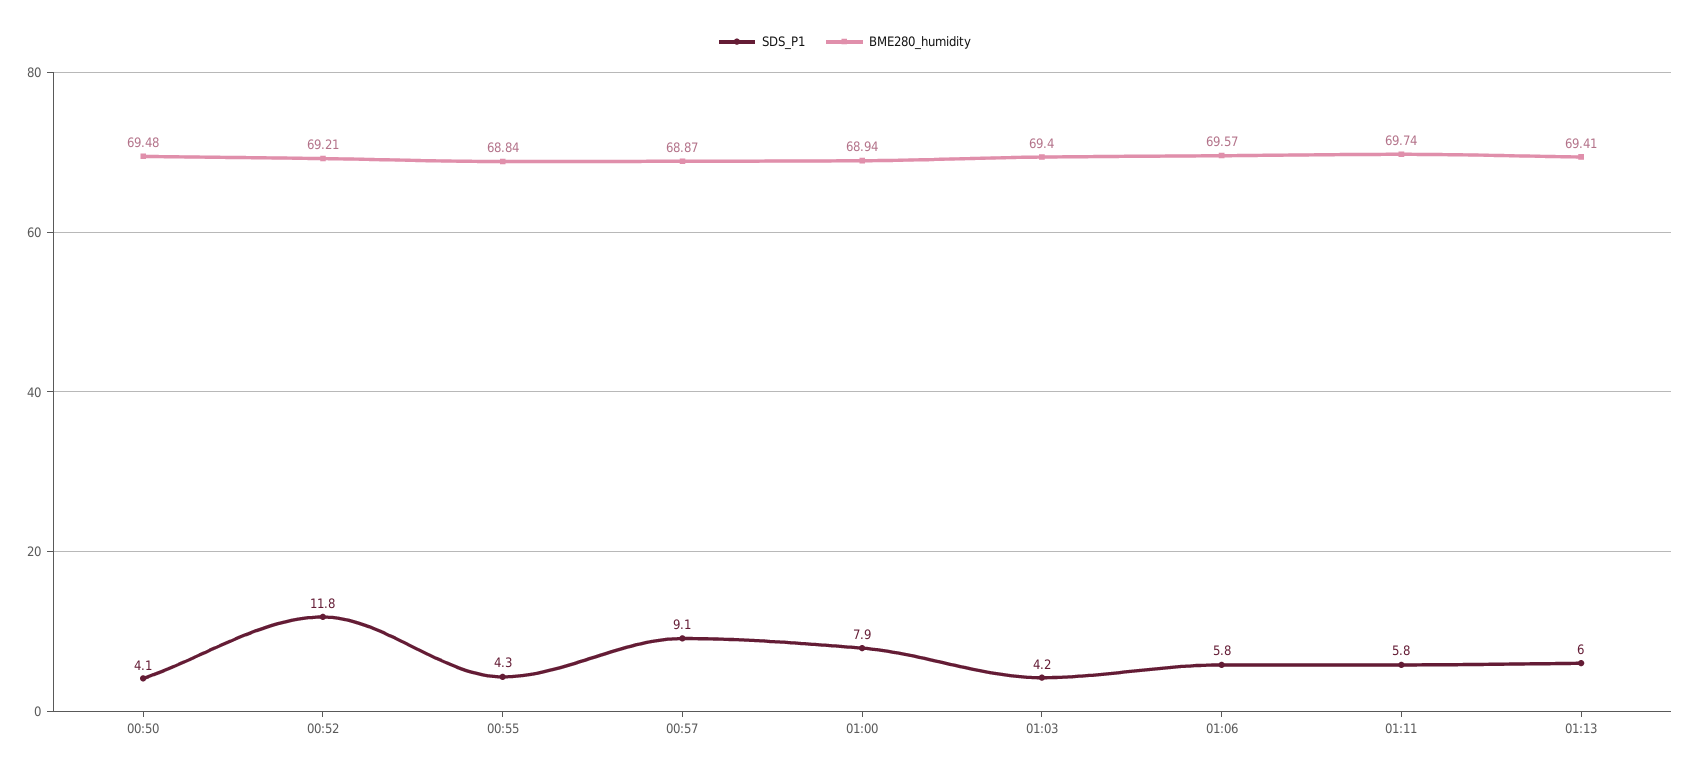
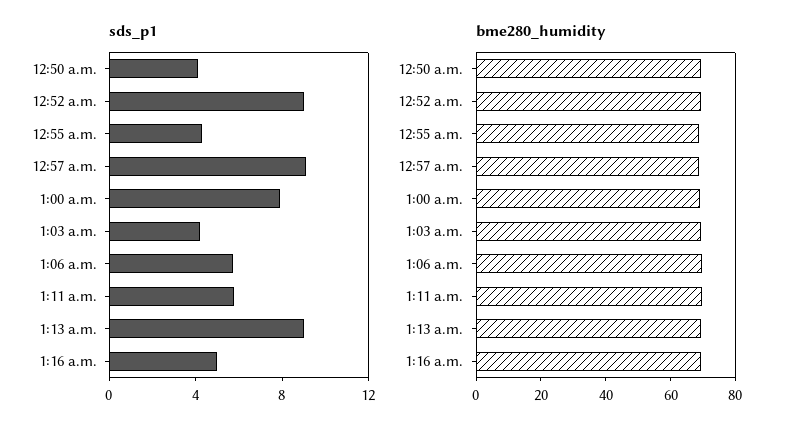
SDS_P1, 00:52: 11.8 -> 9
SDS_P1, 01:13: 6 -> 9
SDS_P1, 1:16 a.m.: none -> 5
BME280_humidity, 1:16 a.m.: none -> 70

